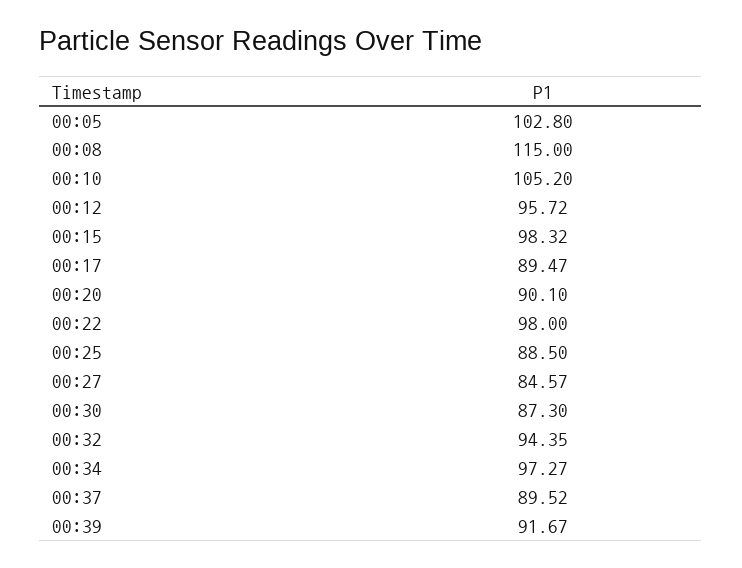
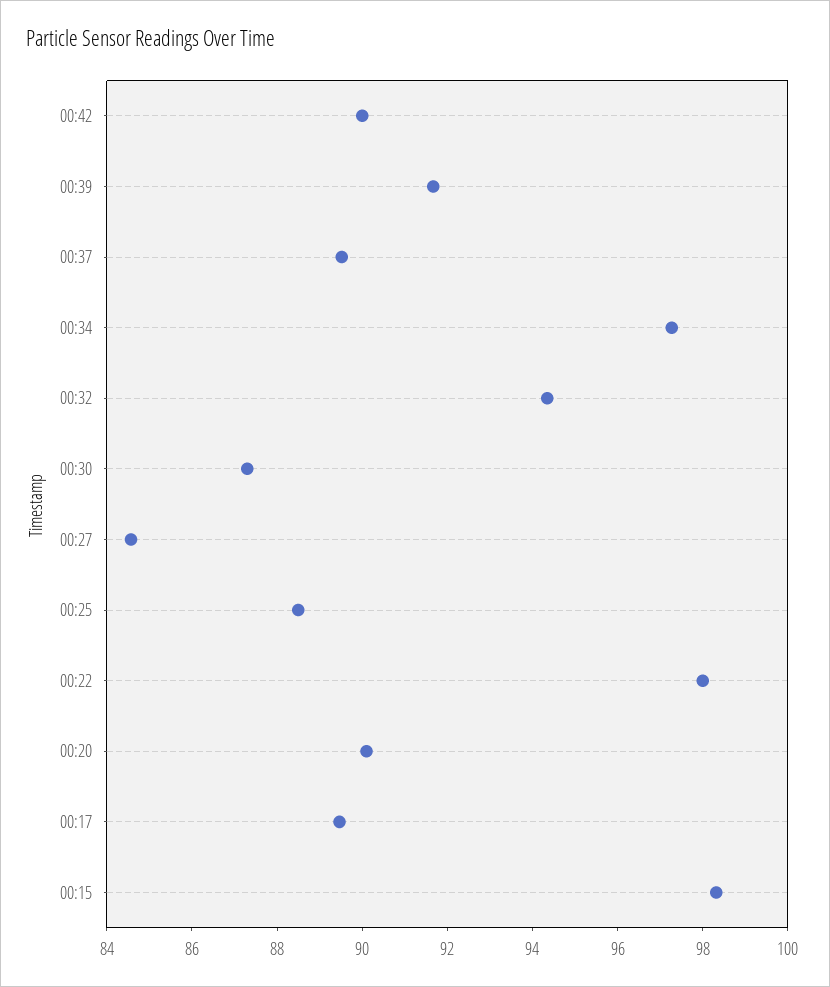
00:05: 102.8 -> none
00:08: 115 -> none
00:10: 105.2 -> none
00:12: 95.72 -> none
00:42: none -> 90

